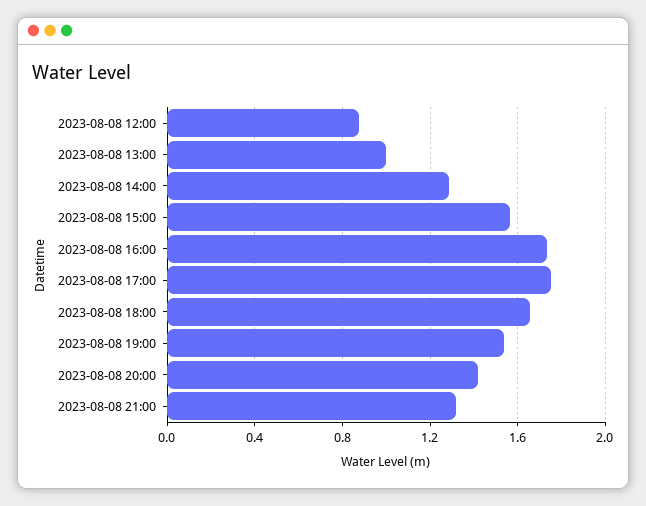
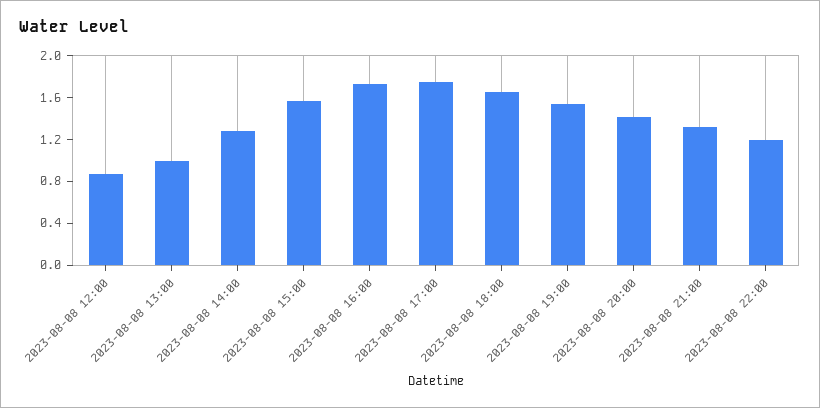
2023-08-08 22:00: none -> 1.2

